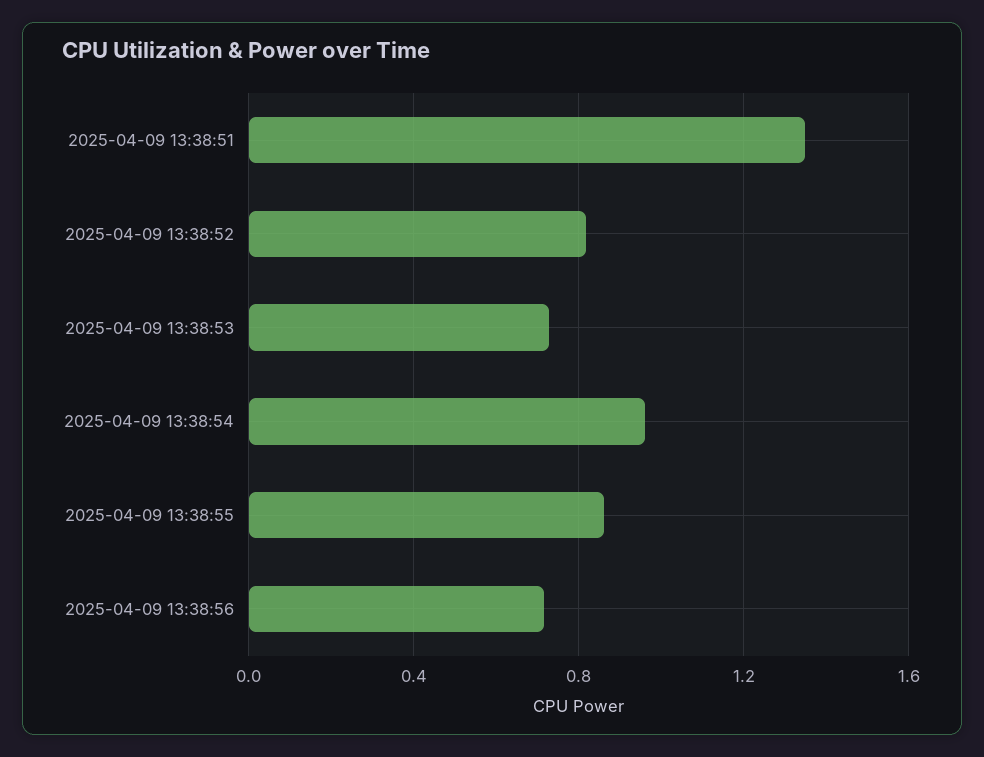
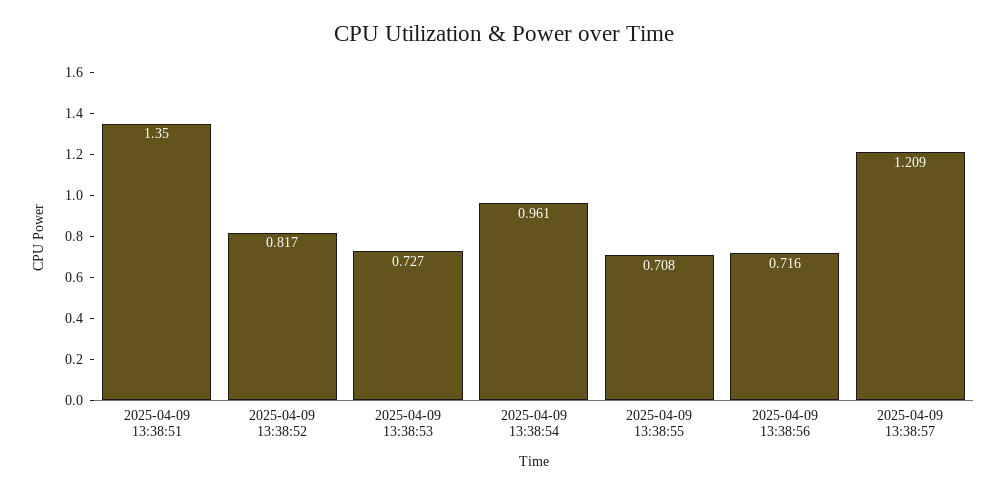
2025-04-09 13:38:55: 0.85 -> 0.708
2025-04-09 13:38:57: none -> 1.209

